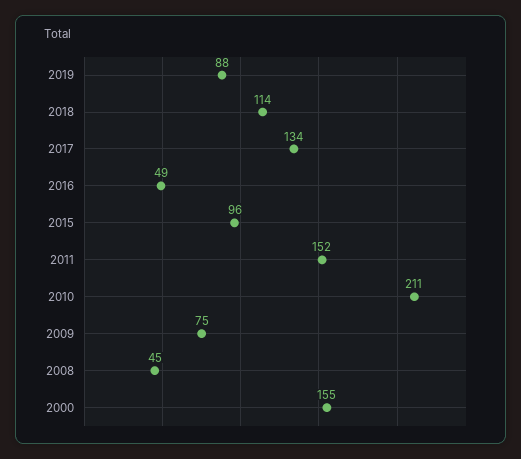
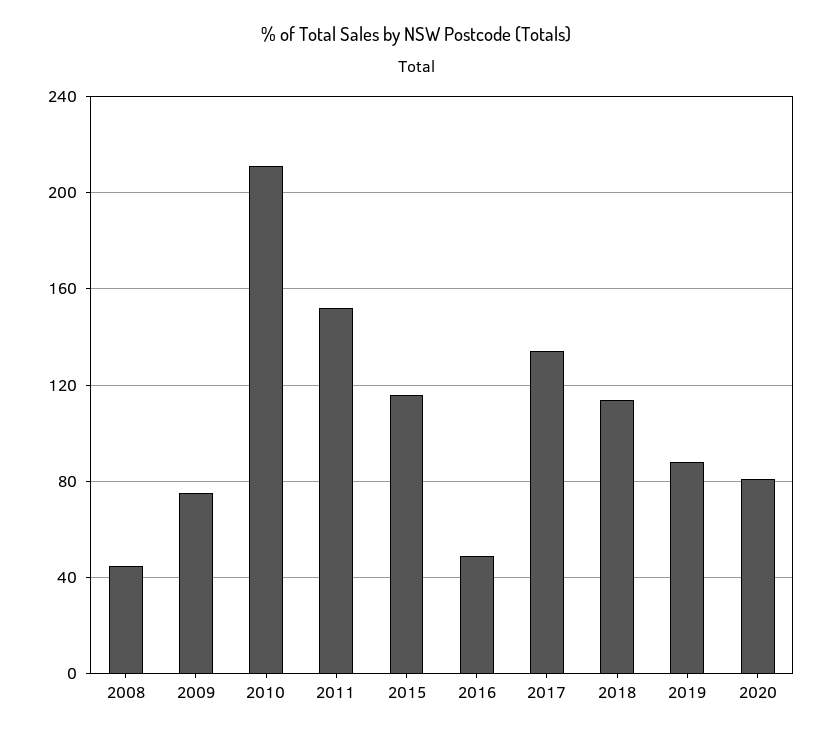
2015: 96 -> 115
2000: 155 -> none
2020: none -> 80

